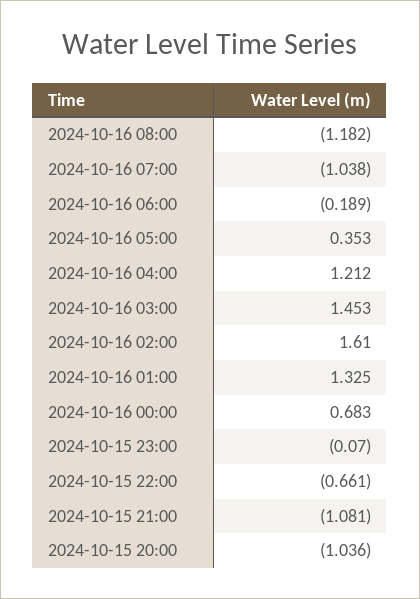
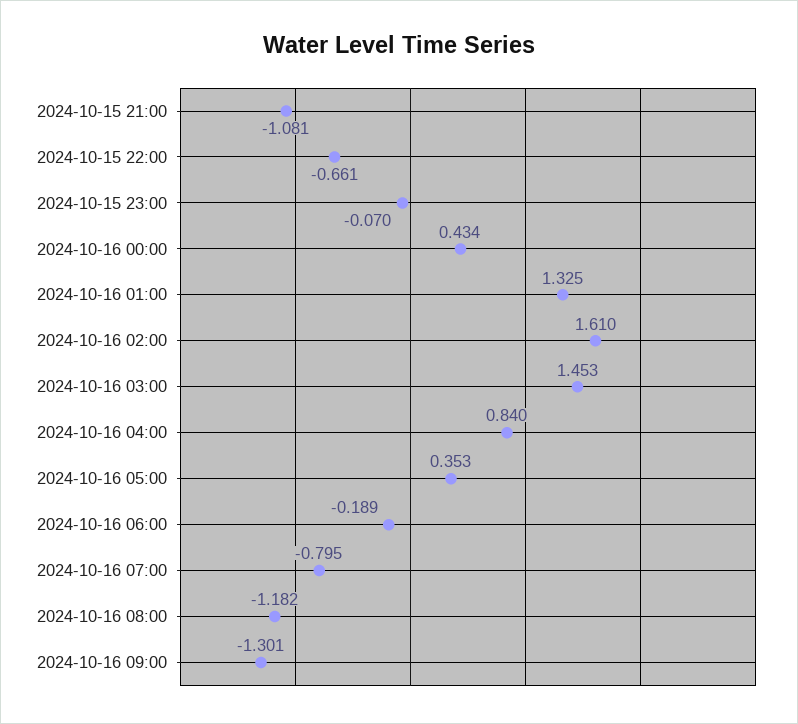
2024-10-16 07:00: -1.038 -> -0.795
2024-10-16 04:00: 1.212 -> 0.84
2024-10-16 00:00: 0.683 -> 0.434
2024-10-15 20:00: -1.036 -> none
2024-10-16 09:00: none -> -1.301

